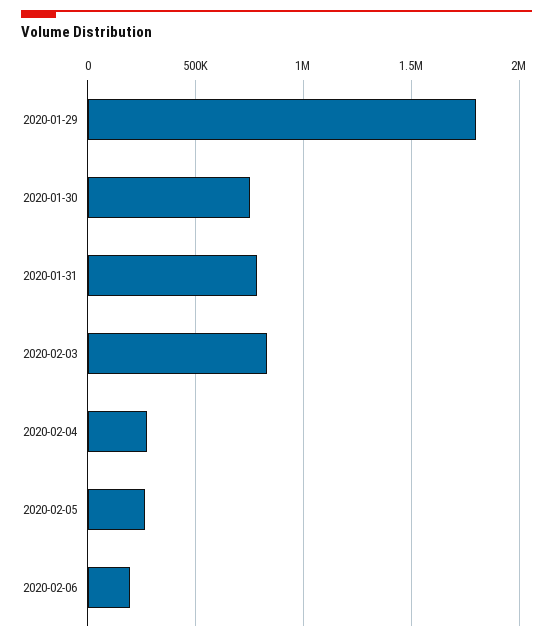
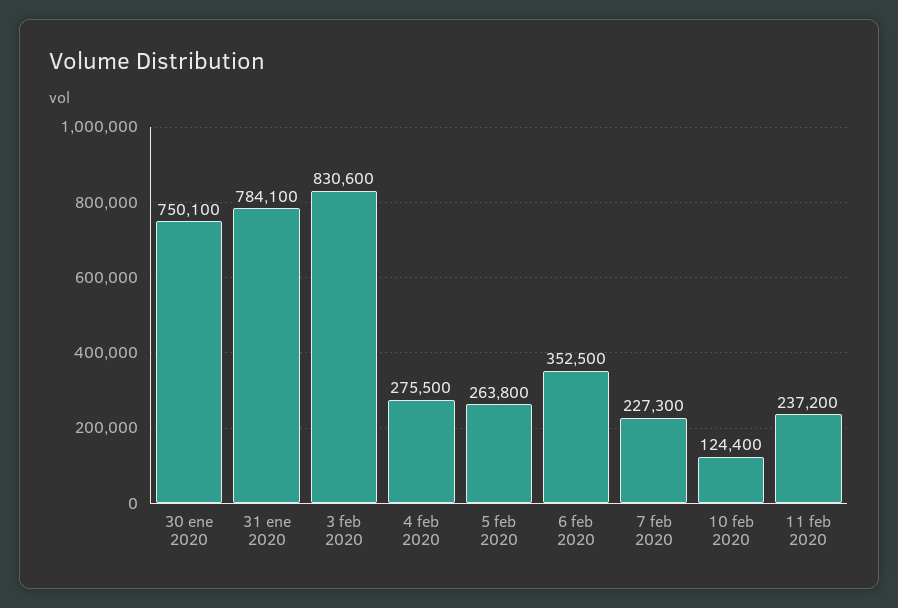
2020-01-29: 1800000 -> none
2020-02-06: 200000 -> 352500
7 feb 2020: none -> 227300
10 feb 2020: none -> 124400
11 feb 2020: none -> 237200

